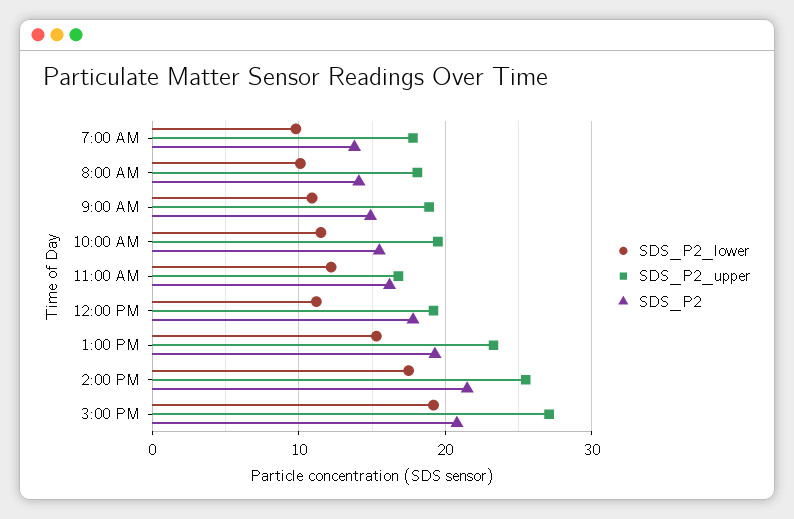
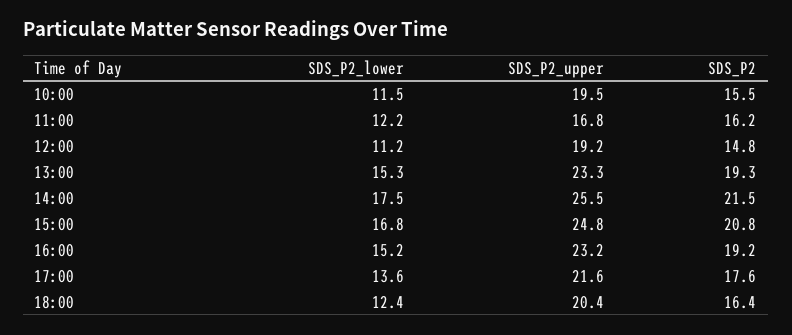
SDS_P2_lower, 7:00 AM: 10 -> none
SDS_P2_upper, 7:00 AM: 18 -> none
SDS_P2, 7:00 AM: 14 -> none
SDS_P2_lower, 8:00 AM: 10 -> none
SDS_P2_upper, 8:00 AM: 18 -> none
SDS_P2, 8:00 AM: 14 -> none
SDS_P2_lower, 9:00 AM: 11 -> none
SDS_P2_upper, 9:00 AM: 19 -> none
SDS_P2, 9:00 AM: 15 -> none
SDS_P2, 12:00 PM: 18 -> 14.8
SDS_P2_lower, 3:00 PM: 19 -> 16.8
SDS_P2_upper, 3:00 PM: 27 -> 24.8
SDS_P2_lower, 16:00: none -> 15.2
SDS_P2_upper, 16:00: none -> 23.2
SDS_P2, 16:00: none -> 19.2
SDS_P2_lower, 17:00: none -> 13.6
SDS_P2_upper, 17:00: none -> 21.6
SDS_P2, 17:00: none -> 17.6
SDS_P2_lower, 18:00: none -> 12.4
SDS_P2_upper, 18:00: none -> 20.4
SDS_P2, 18:00: none -> 16.4

